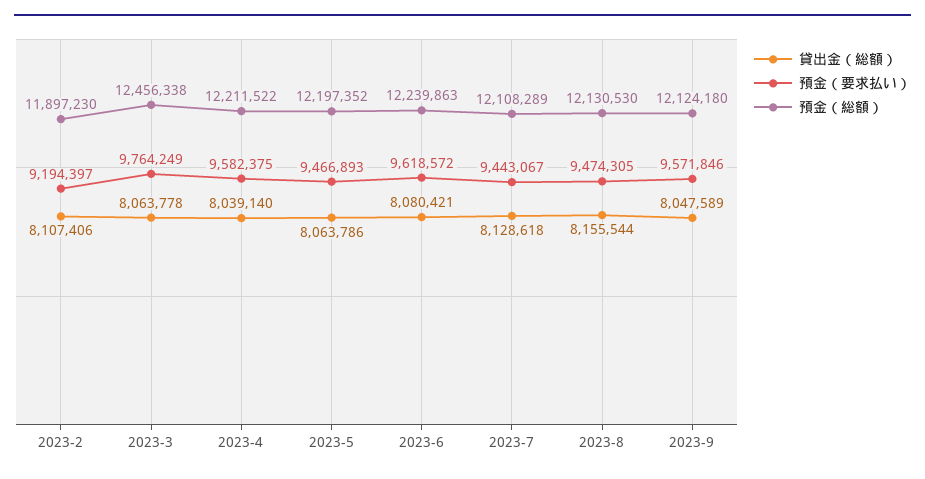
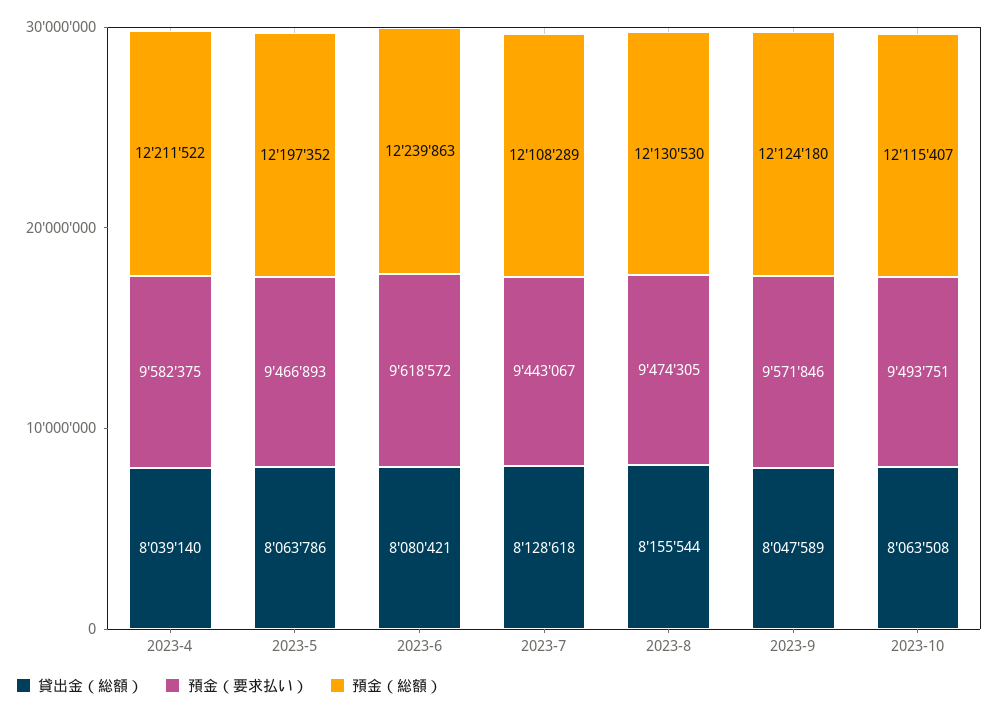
貸出金（総額）, 2023-2: 8107406 -> none
預金（要求払い）, 2023-2: 9194397 -> none
預金（総額）, 2023-2: 11897230 -> none
貸出金（総額）, 2023-3: 8063778 -> none
預金（要求払い）, 2023-3: 9764249 -> none
預金（総額）, 2023-3: 12456338 -> none
貸出金（総額）, 2023-10: none -> 8063508
預金（要求払い）, 2023-10: none -> 9493751
預金（総額）, 2023-10: none -> 12115407

